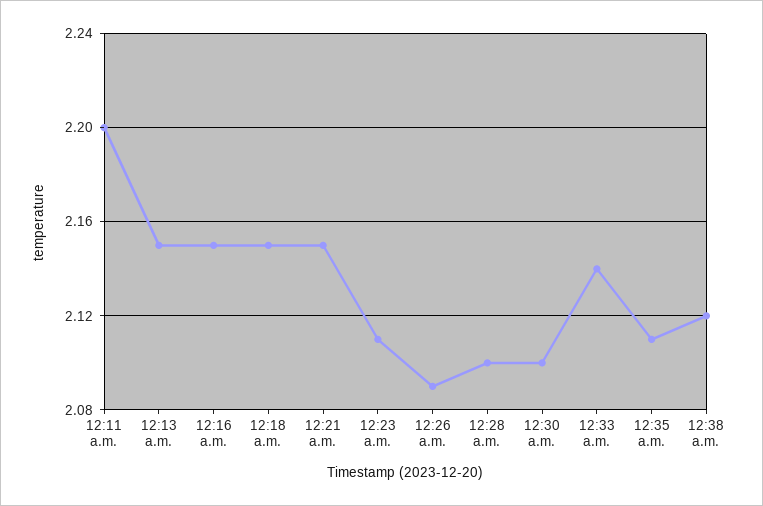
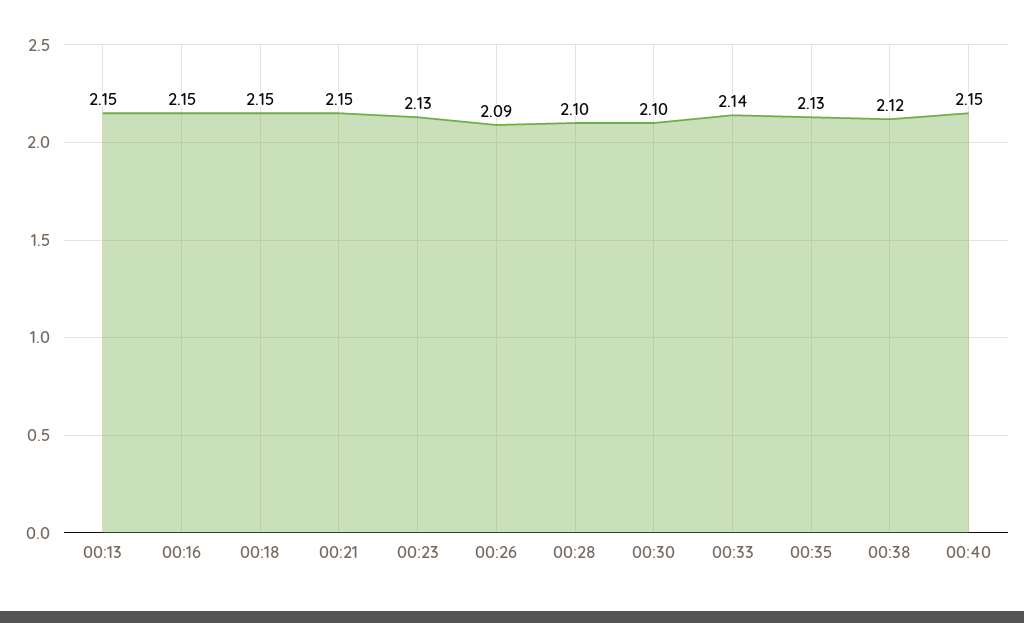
12:11 a.m.: 2.2 -> none
12:23 a.m.: 2.11 -> 2.13
12:35 a.m.: 2.11 -> 2.13
00:40: none -> 2.15

